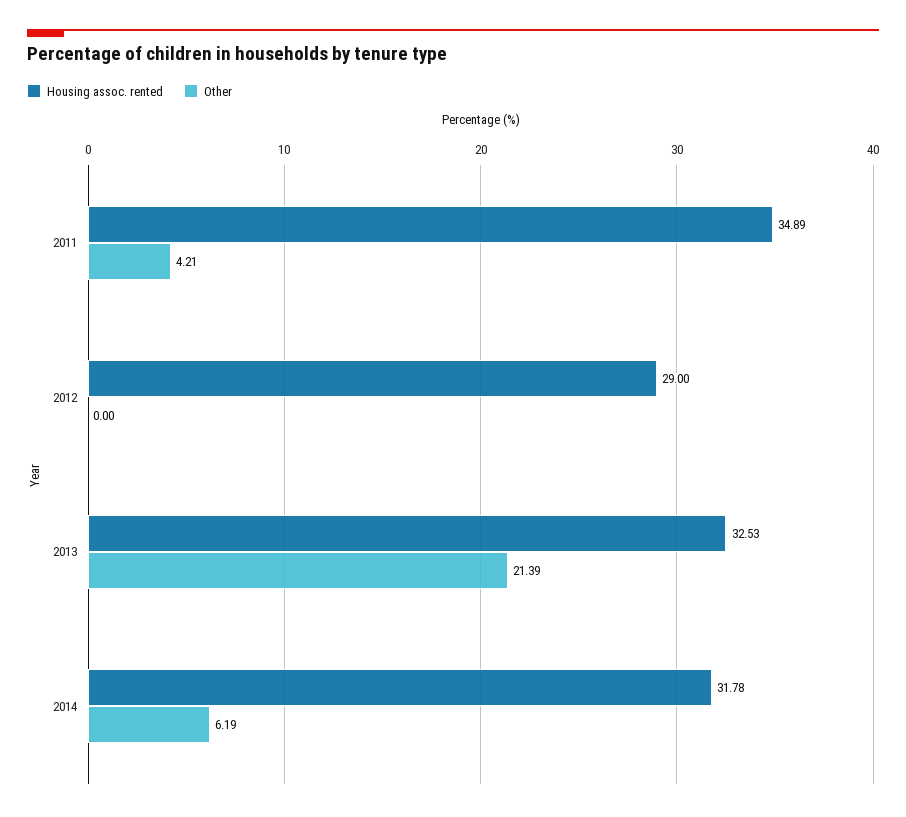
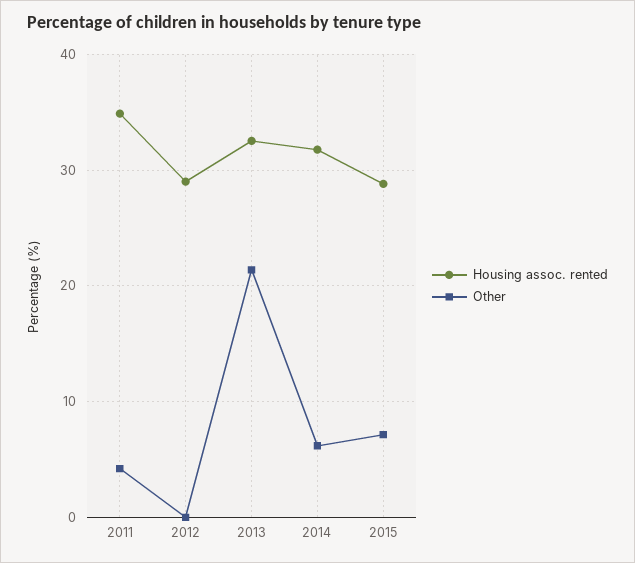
Housing assoc. rented, 2015: none -> 29
Other, 2015: none -> 7

